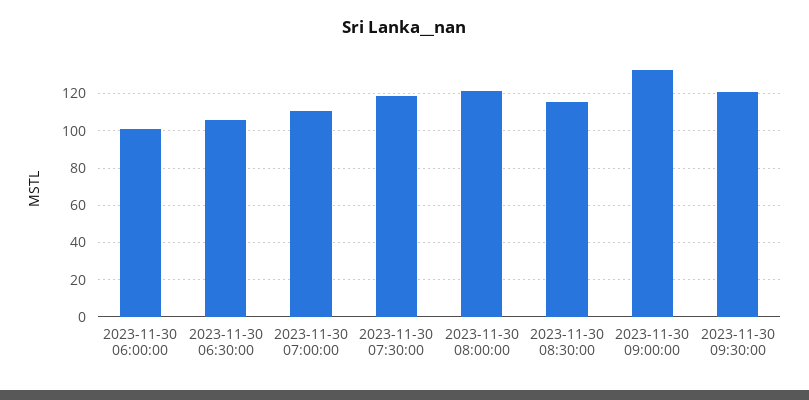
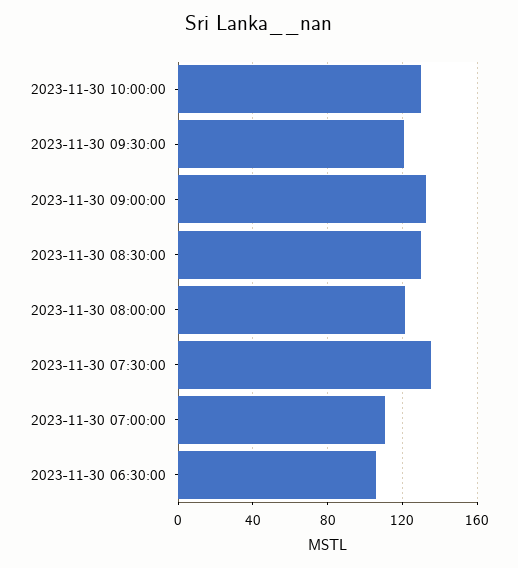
2023-11-30 06:00:00: 100 -> none
2023-11-30 07:30:00: 120 -> 135
2023-11-30 08:30:00: 115 -> 130
2023-11-30 10:00:00: none -> 130

